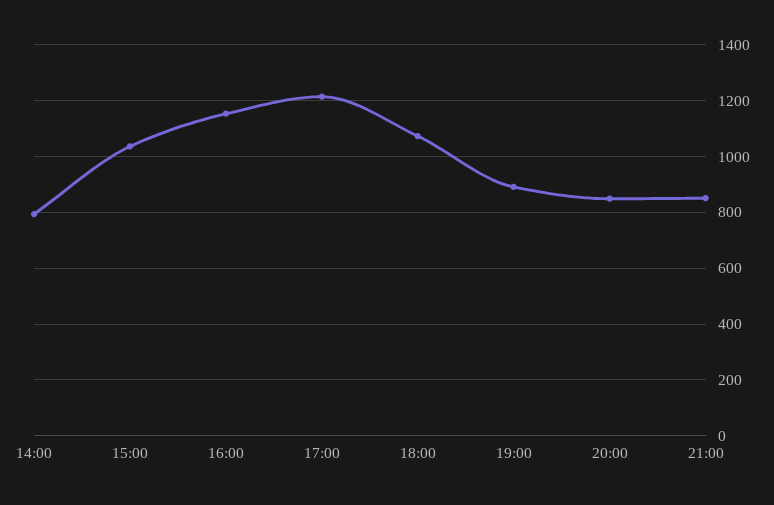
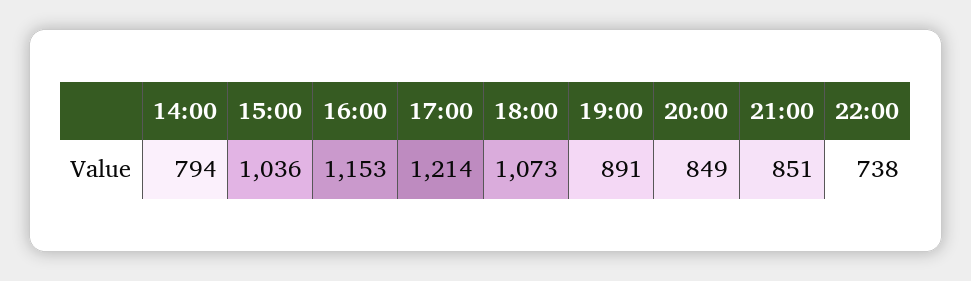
22:00: none -> 738

